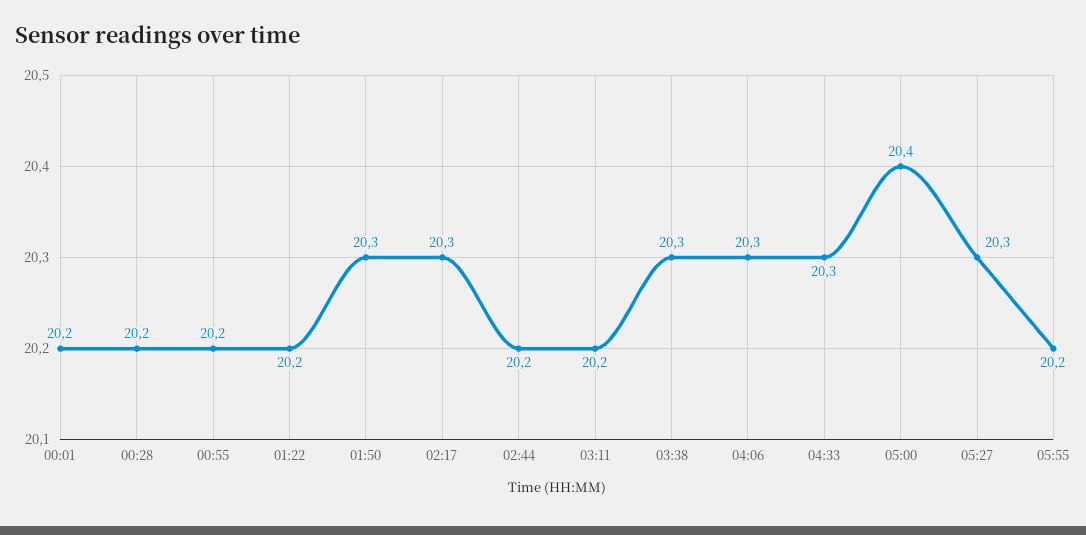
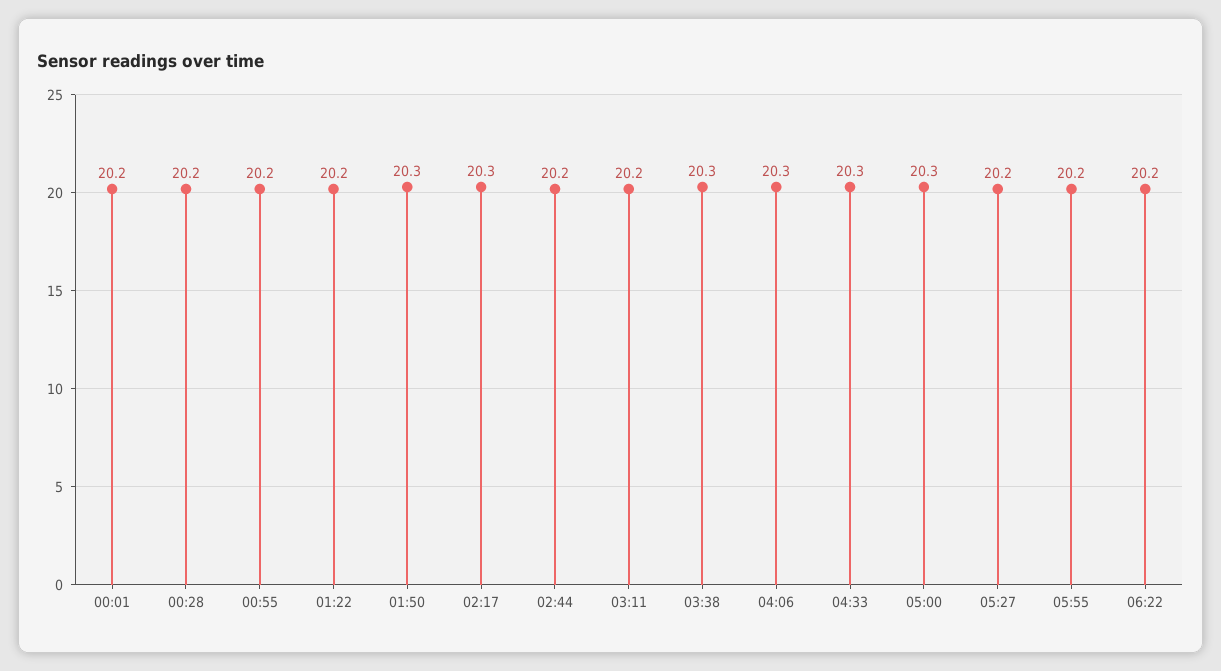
05:00: 20.4 -> 20.3
05:27: 20.3 -> 20.2
06:22: none -> 20.2

